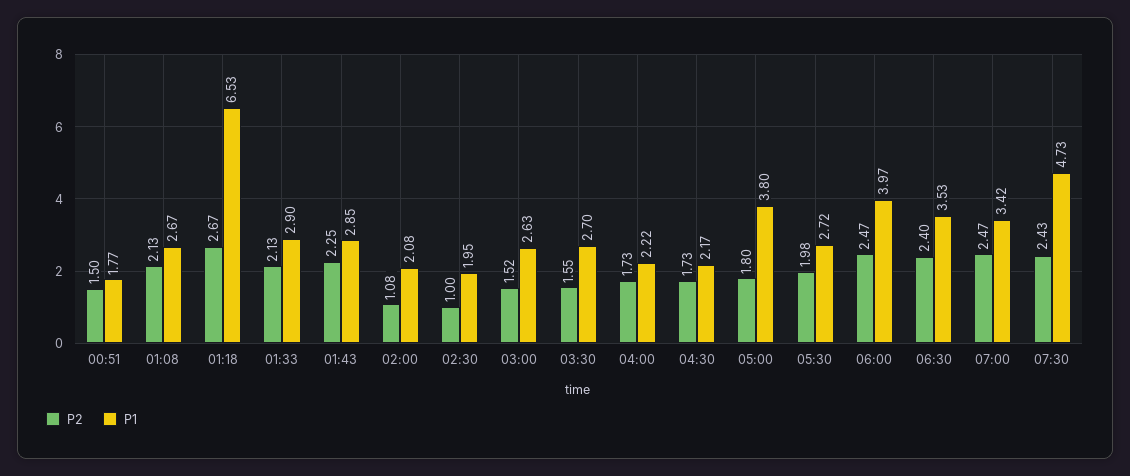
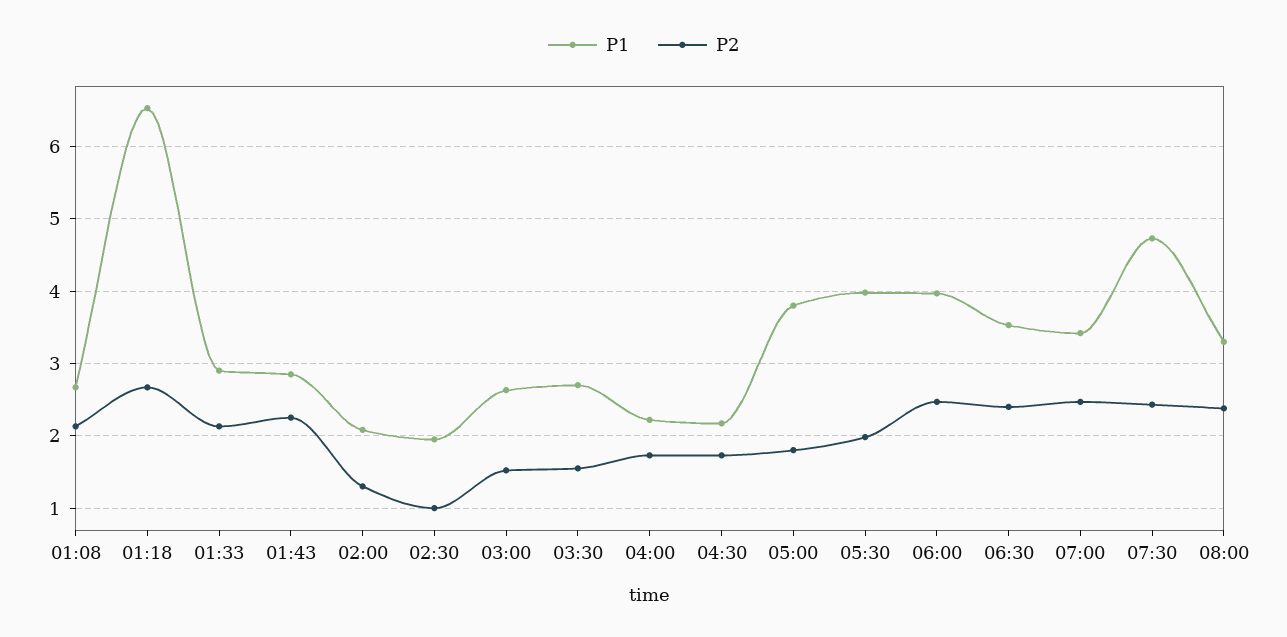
P2, 00:51: 1.5 -> none
P1, 00:51: 1.77 -> none
P2, 02:00: 1.08 -> 1.3
P1, 05:30: 2.72 -> 4
P1, 08:00: none -> 3.3
P2, 08:00: none -> 2.4

